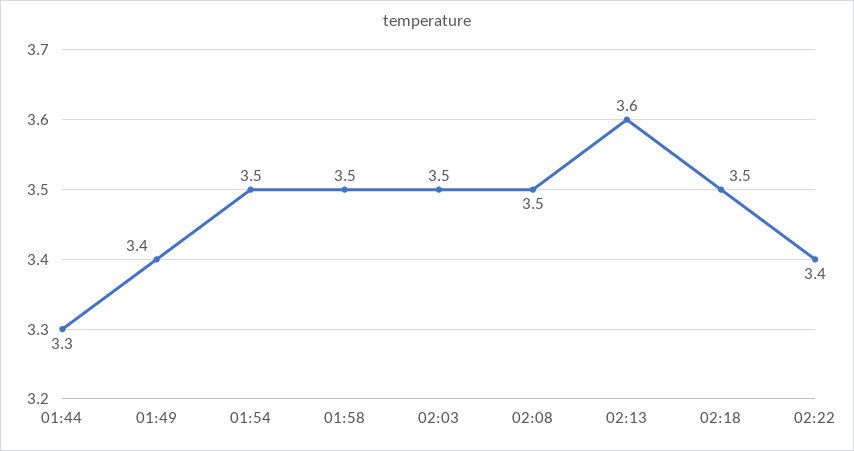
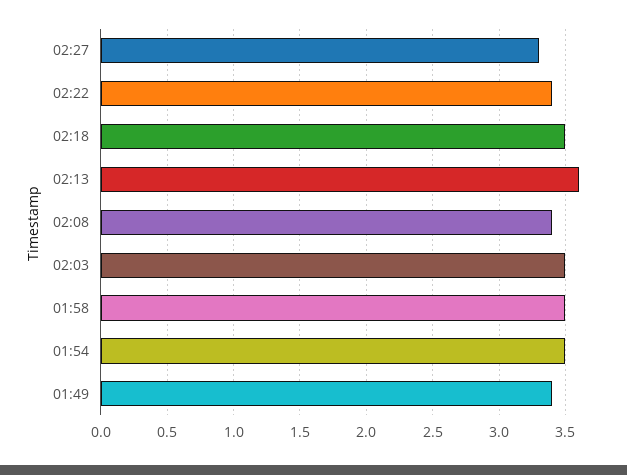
01:44: 3.3 -> none
02:08: 3.5 -> 3.4
02:27: none -> 3.3

